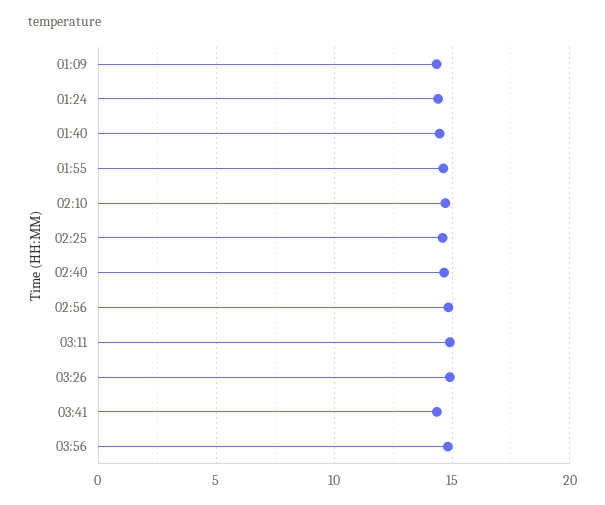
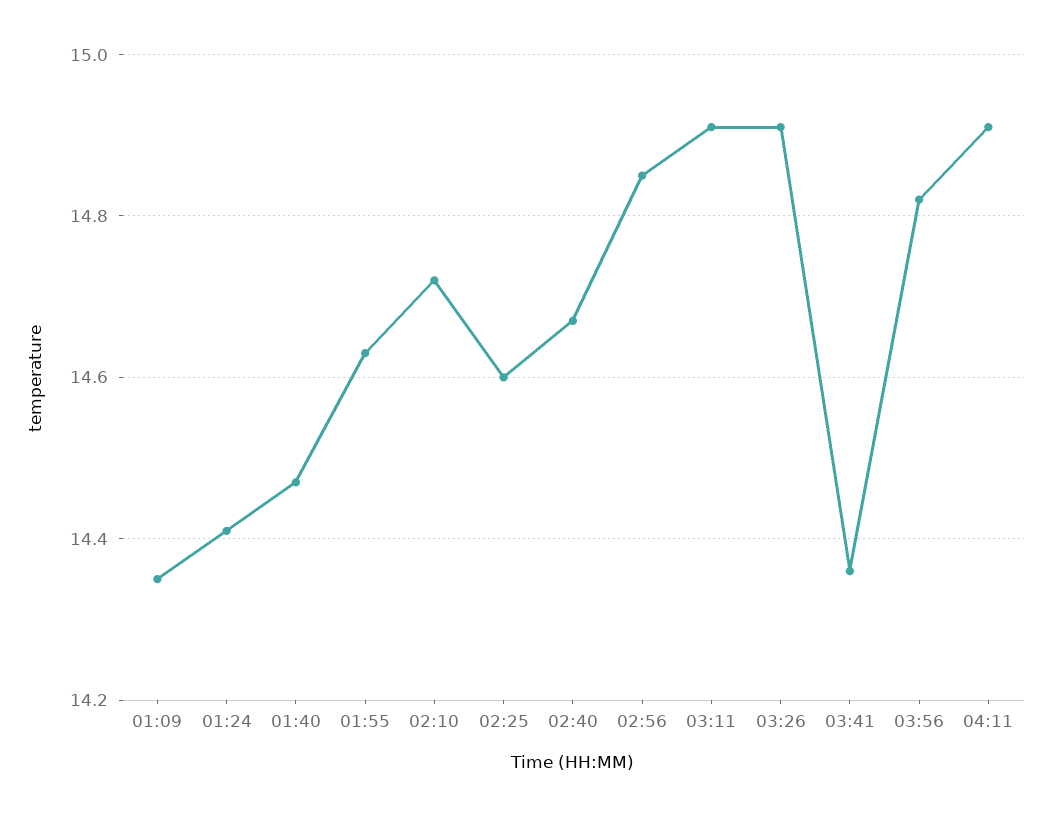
04:11: none -> 14.9

